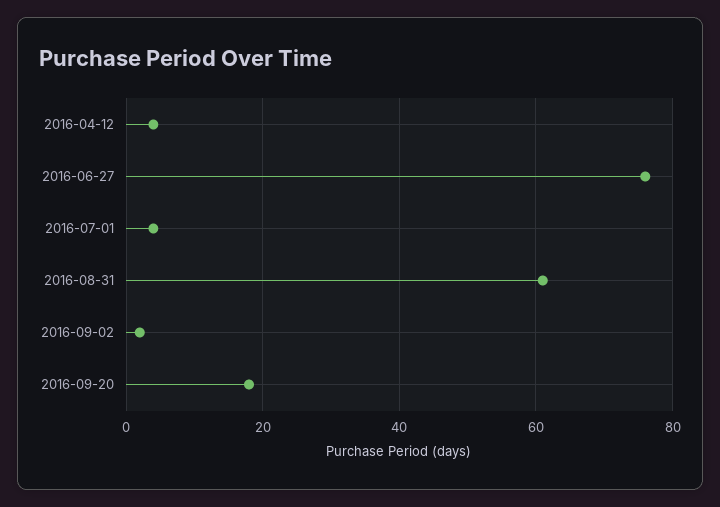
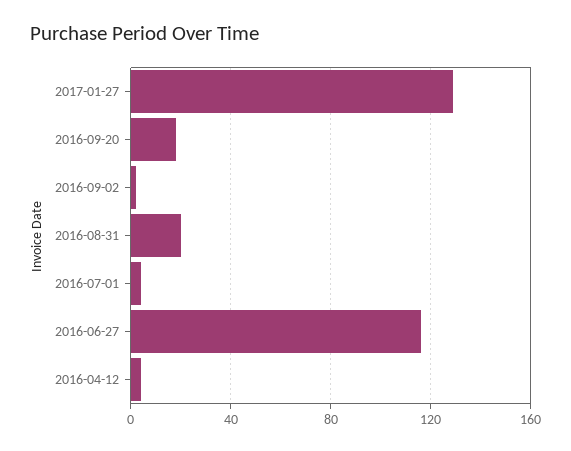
2016-06-27: 75 -> 115
2016-08-31: 60 -> 20
2017-01-27: none -> 130

